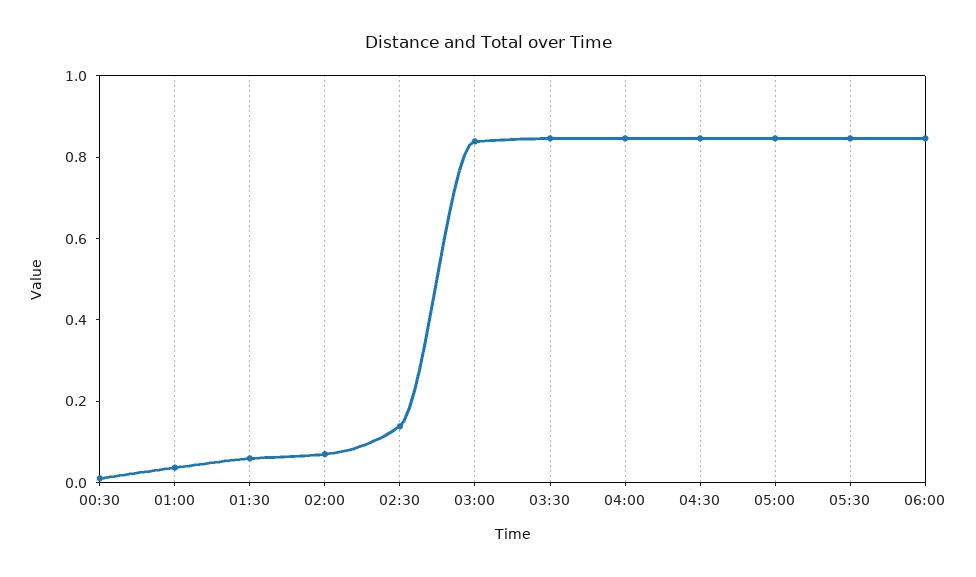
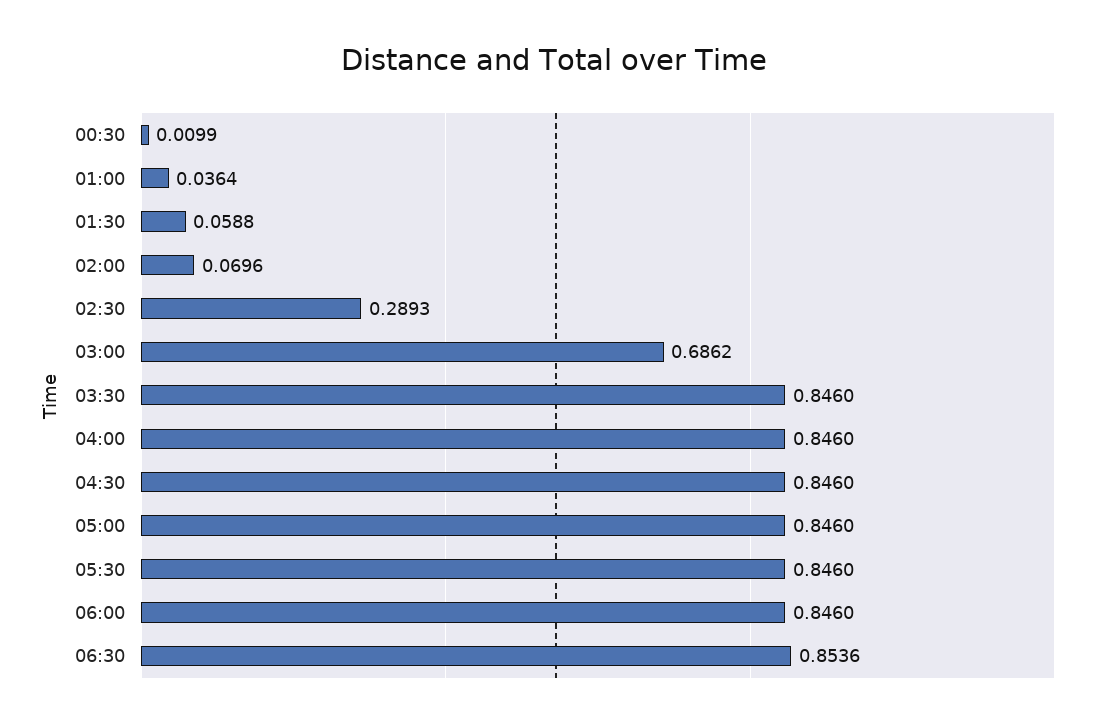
02:30: 0.15 -> 0.2893
03:00: 0.85 -> 0.6862
06:30: none -> 0.8536

